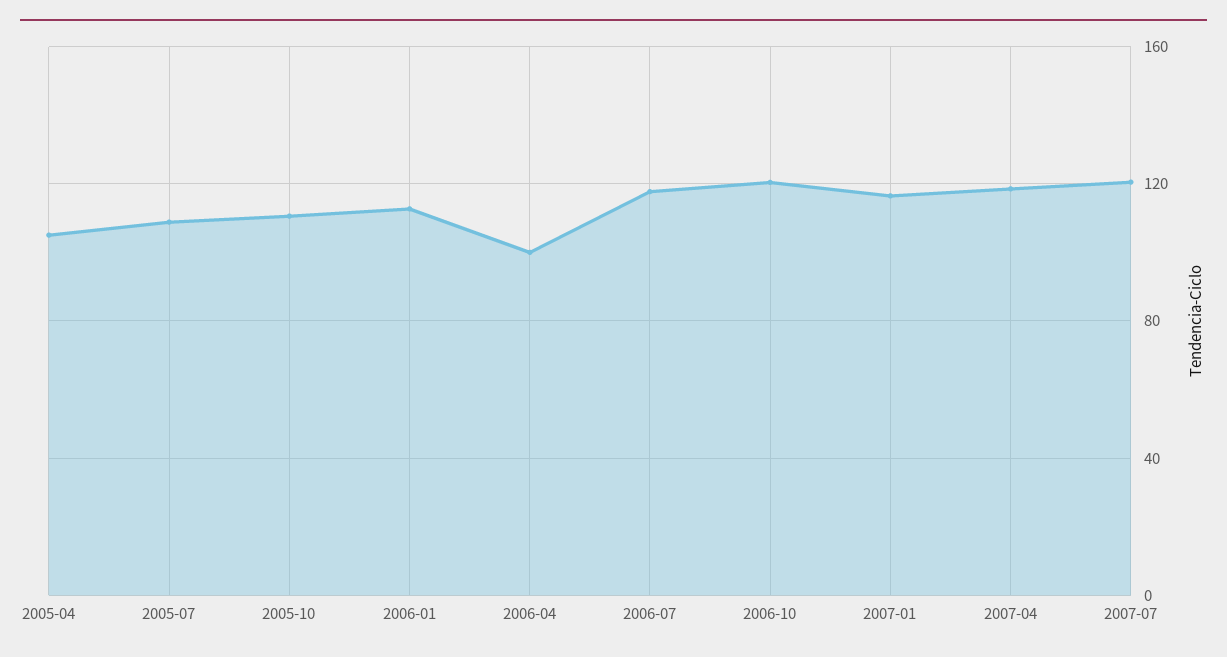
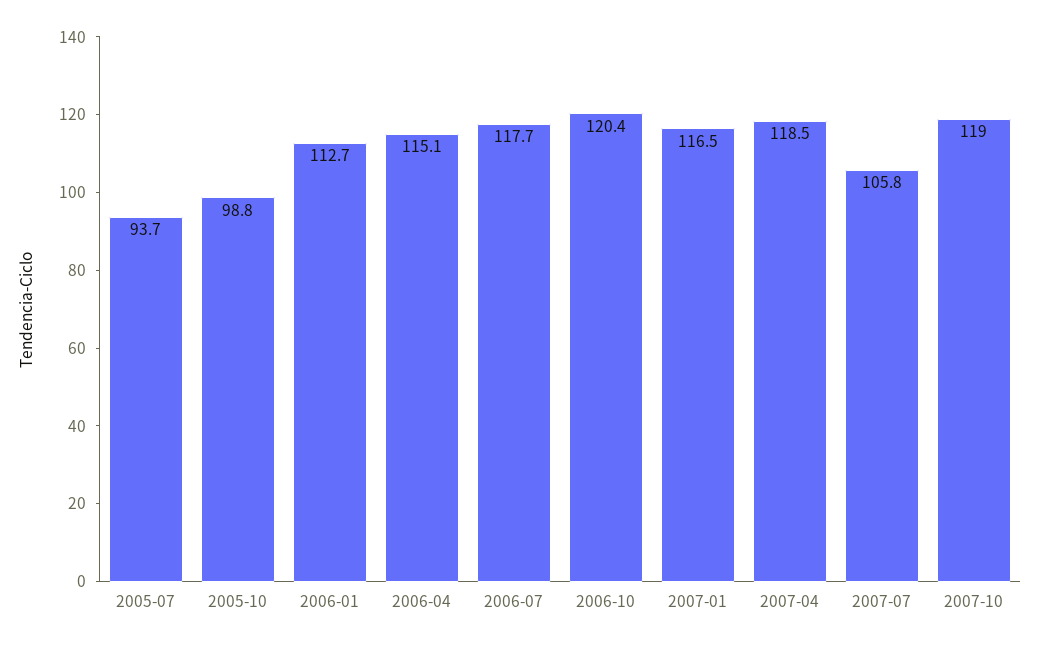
2005-04: 105 -> none
2005-07: 110 -> 93.7
2005-10: 110 -> 98.8
2006-04: 100 -> 115.1
2007-07: 120 -> 105.8
2007-10: none -> 119

